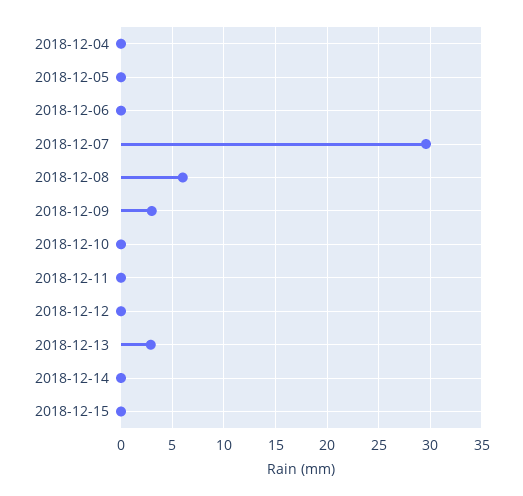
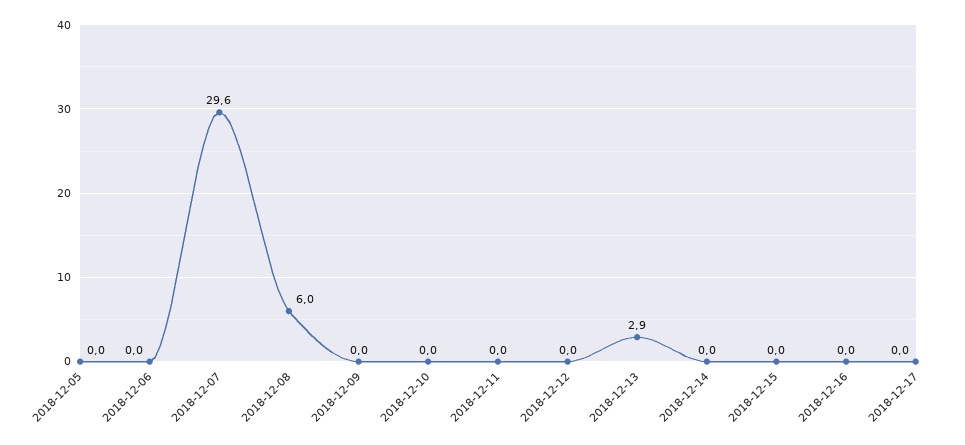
2018-12-04: 0 -> none
2018-12-09: 3 -> 0
2018-12-16: none -> 0
2018-12-17: none -> 0

